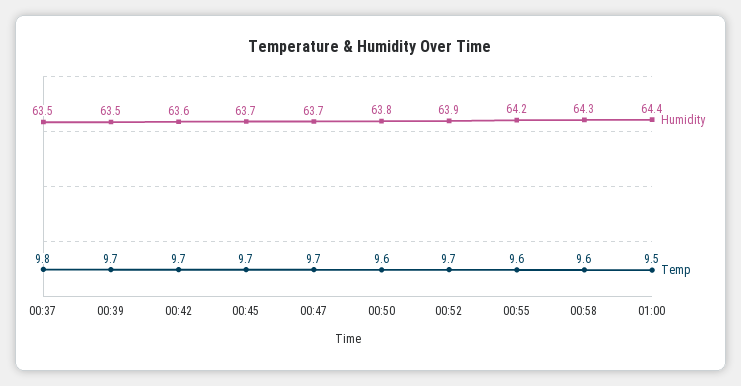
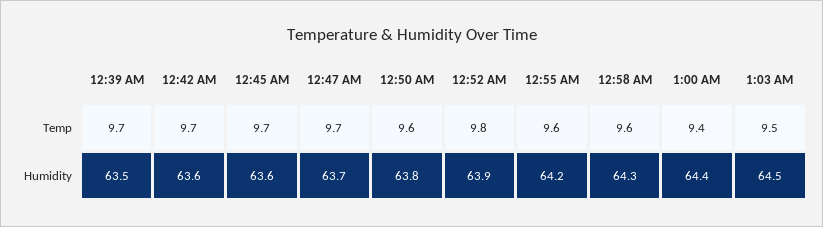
Humidity, 00:37: 63.5 -> none
Temp, 00:37: 9.8 -> none
Humidity, 00:45: 63.7 -> 63.6
Temp, 00:52: 9.7 -> 9.8
Temp, 01:00: 9.5 -> 9.4
Temp, 1:03 AM: none -> 9.5
Humidity, 1:03 AM: none -> 64.5

